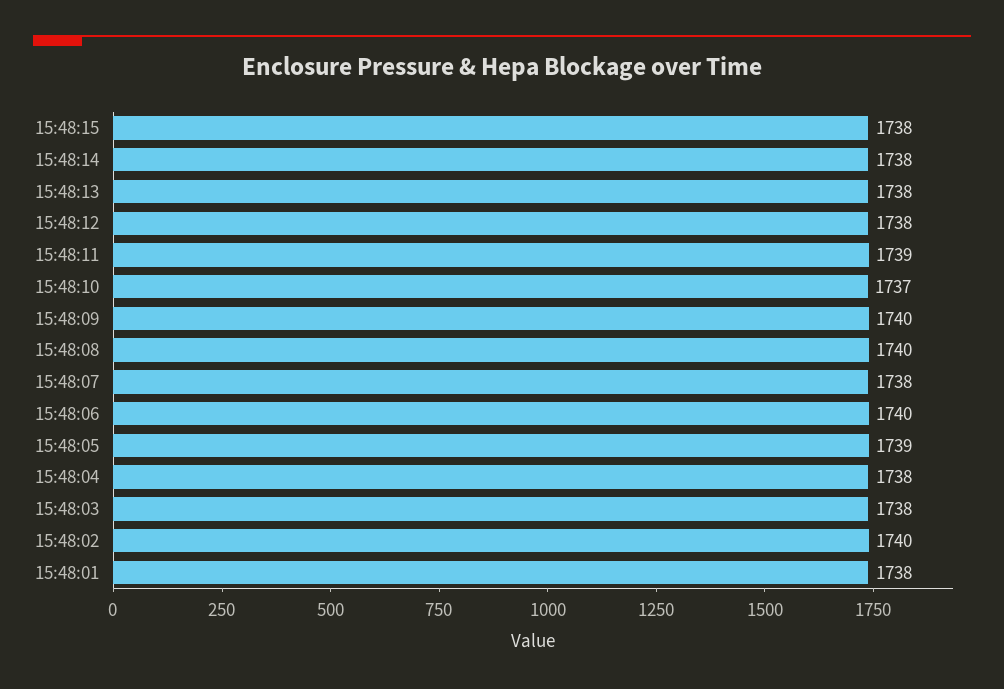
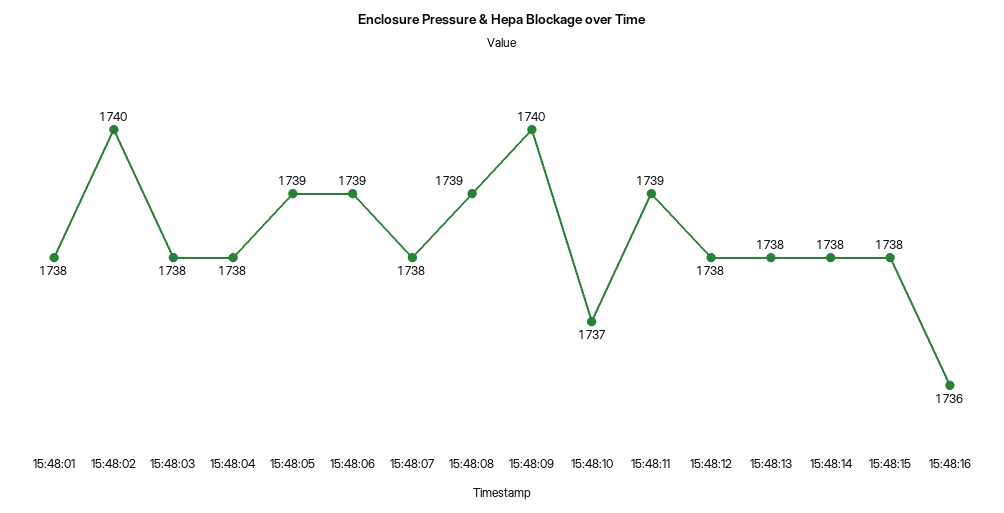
15:48:08: 1740 -> 1739
15:48:06: 1740 -> 1739
15:48:16: none -> 1736

